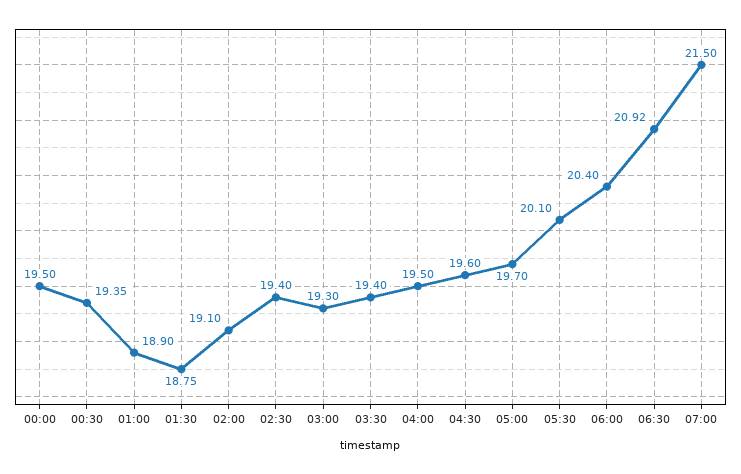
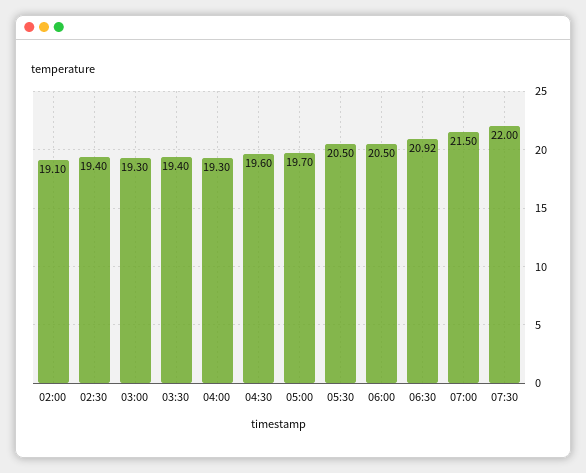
00:00: 19.5 -> none
00:30: 19.35 -> none
01:00: 18.9 -> none
01:30: 18.75 -> none
04:00: 19.5 -> 19.3
05:30: 20.1 -> 20.5
06:00: 20.4 -> 20.5
07:30: none -> 22

